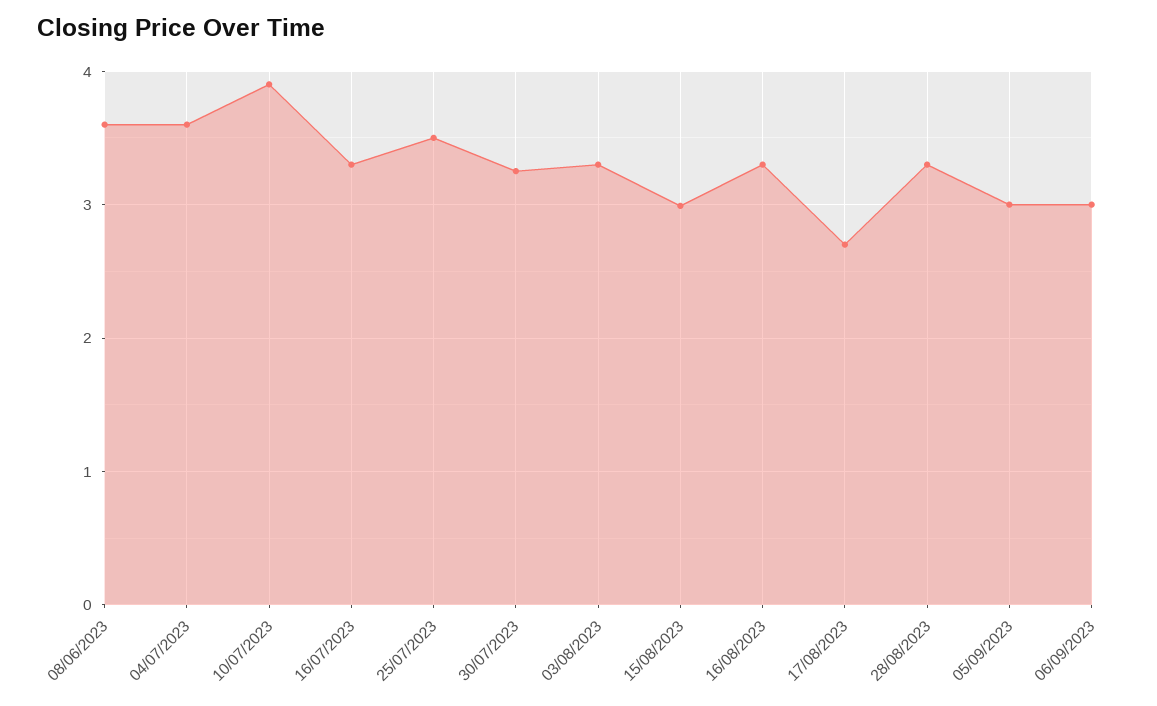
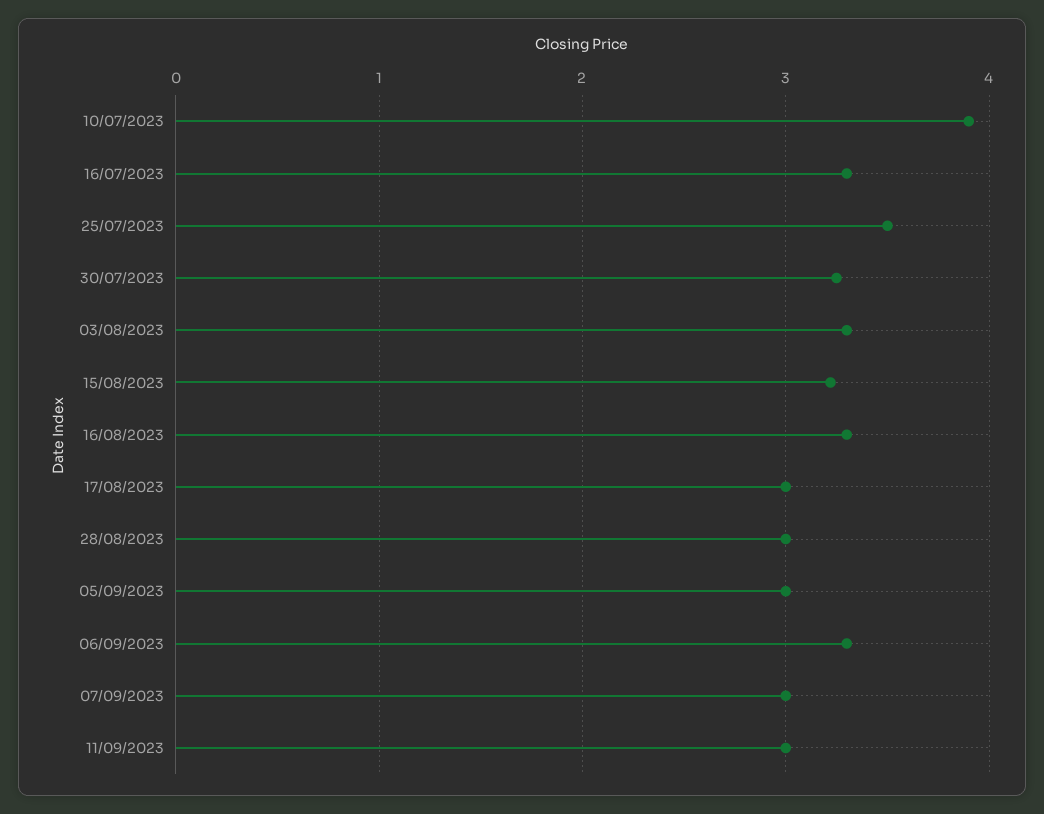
08/06/2023: 3.6 -> none
04/07/2023: 3.6 -> none
15/08/2023: 3 -> 3.2
17/08/2023: 2.7 -> 3
28/08/2023: 3.3 -> 3
06/09/2023: 3 -> 3.3
07/09/2023: none -> 3
11/09/2023: none -> 3

